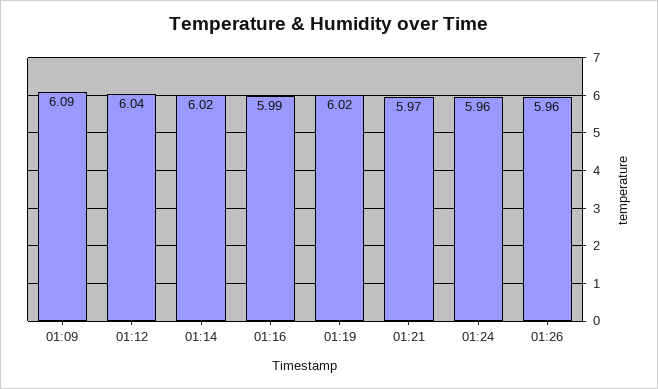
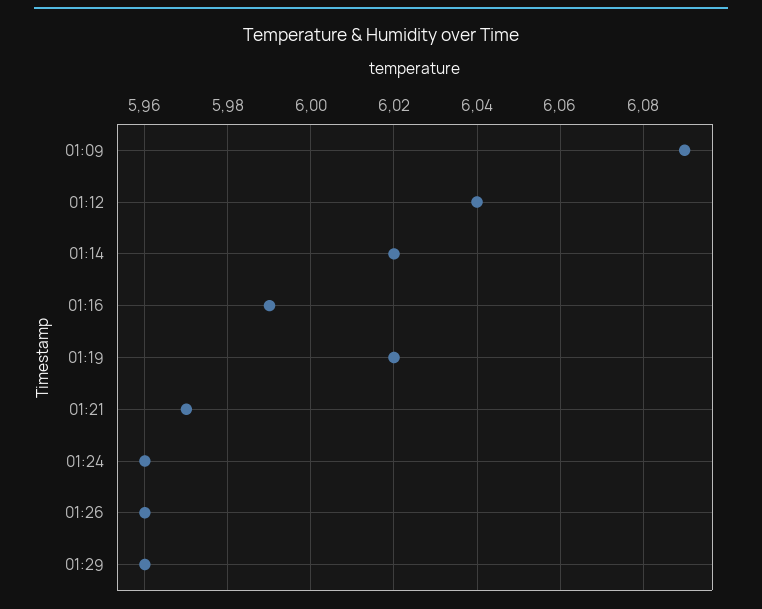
01:29: none -> 5.96

